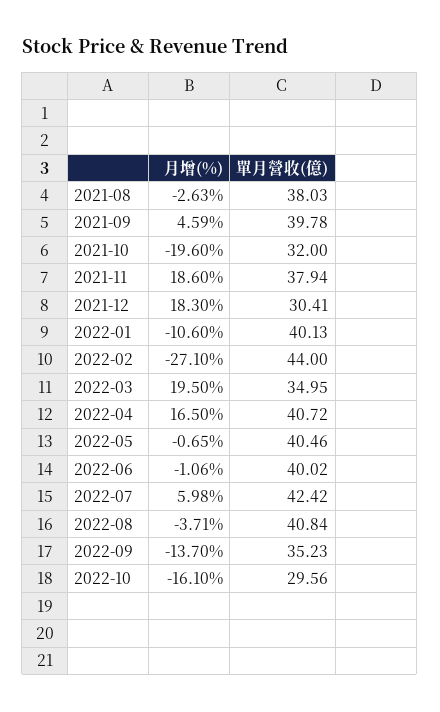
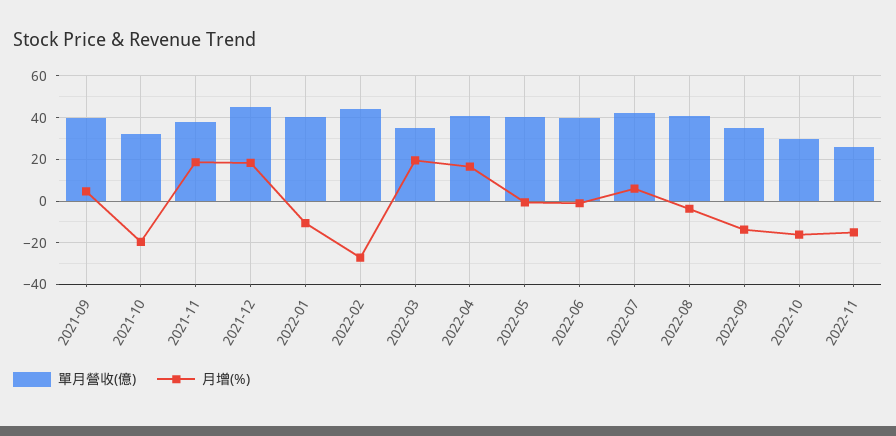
月增(%), 2021-08: -2.63 -> none
單月營收(億), 2021-08: 38.03 -> none
單月營收(億), 2021-12: 30.41 -> 45
單月營收(億), 2022-11: none -> 25
月增(%), 2022-11: none -> -15

